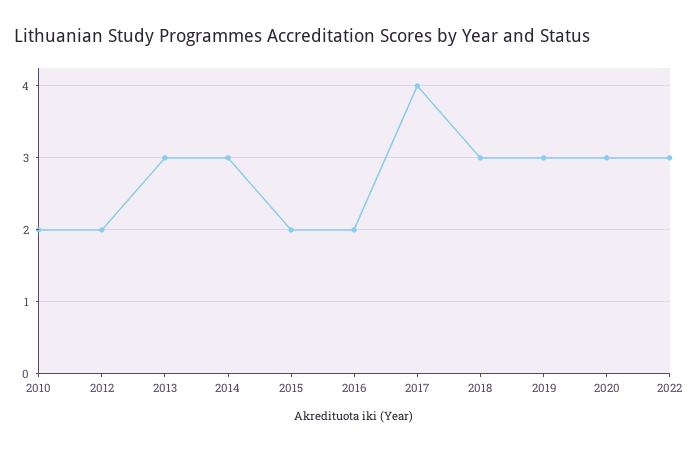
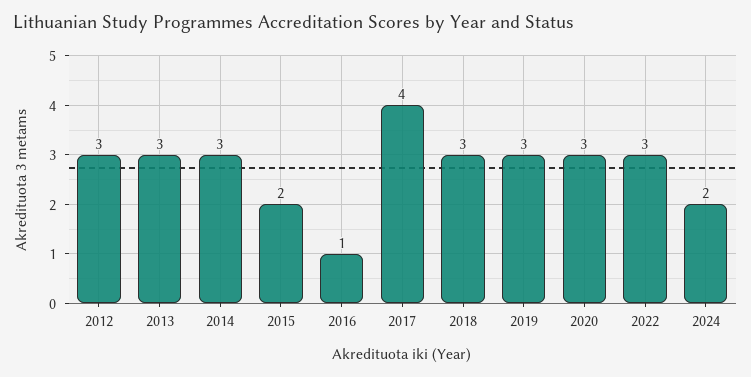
2010: 2 -> none
2012: 2 -> 3
2016: 2 -> 1
2024: none -> 2

